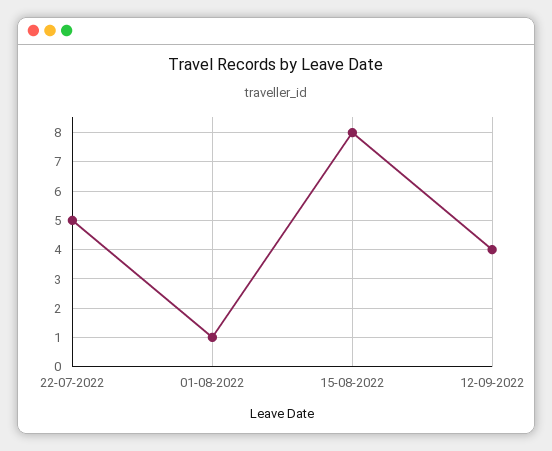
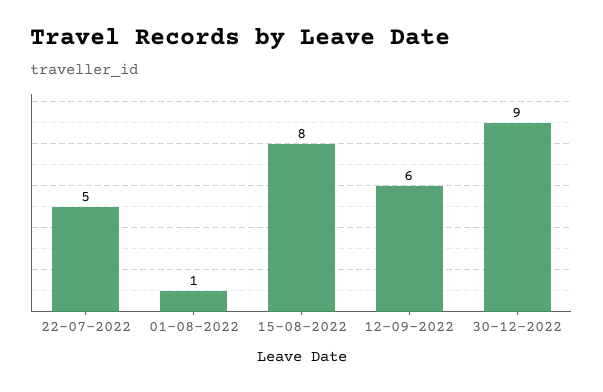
12-09-2022: 4 -> 6
30-12-2022: none -> 9

